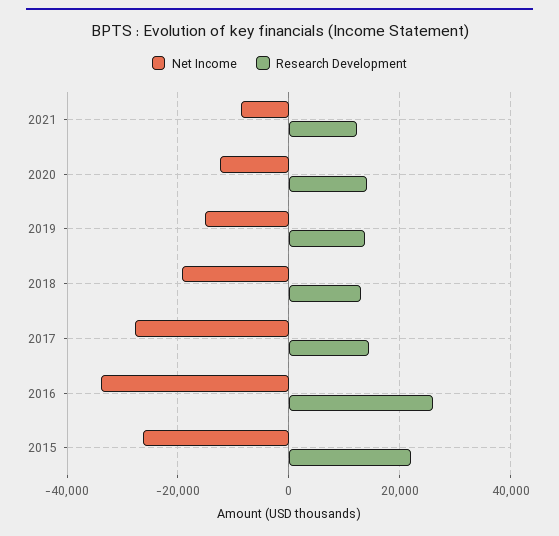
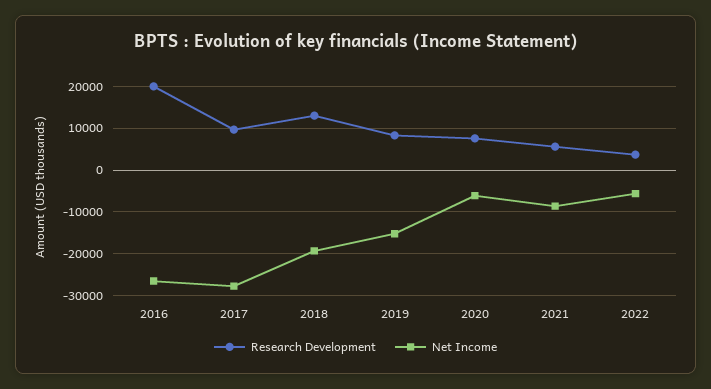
Research Development, 2021: 12000 -> 6000
Net Income, 2020: -12000 -> -6000
Research Development, 2020: 14000 -> 8000
Research Development, 2019: 14000 -> 8000
Research Development, 2017: 14000 -> 10000
Net Income, 2016: -34000 -> -26000
Research Development, 2016: 26000 -> 20000
Net Income, 2015: -26000 -> none
Research Development, 2015: 22000 -> none
Research Development, 2022: none -> 4000
Net Income, 2022: none -> -6000

